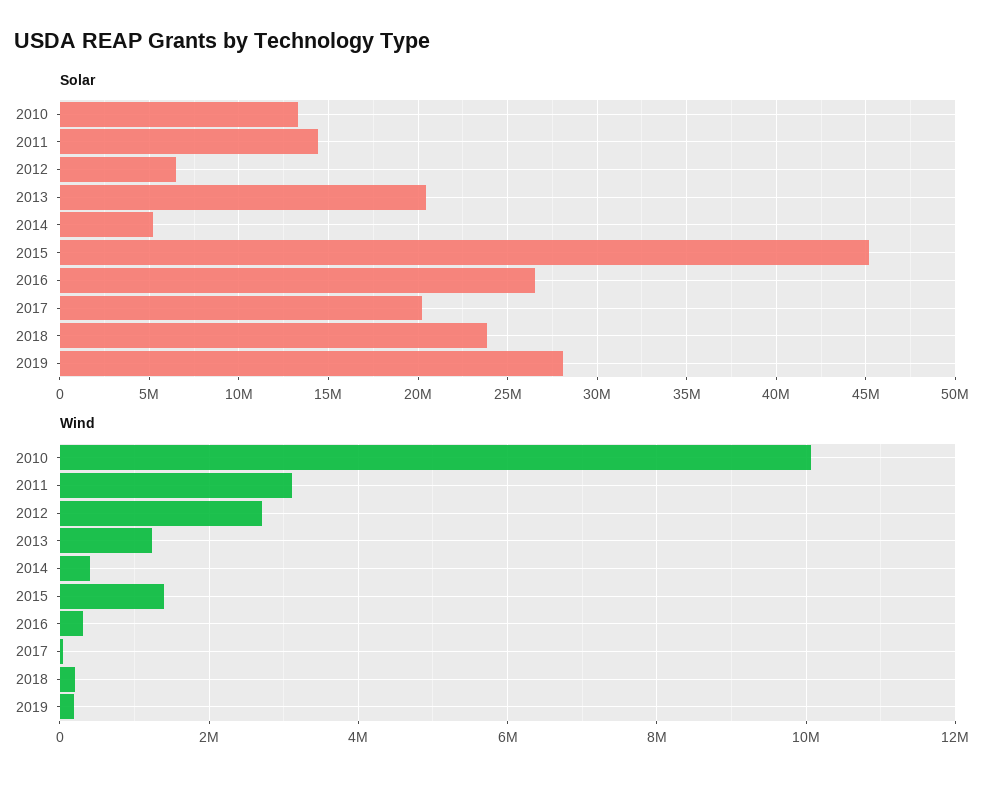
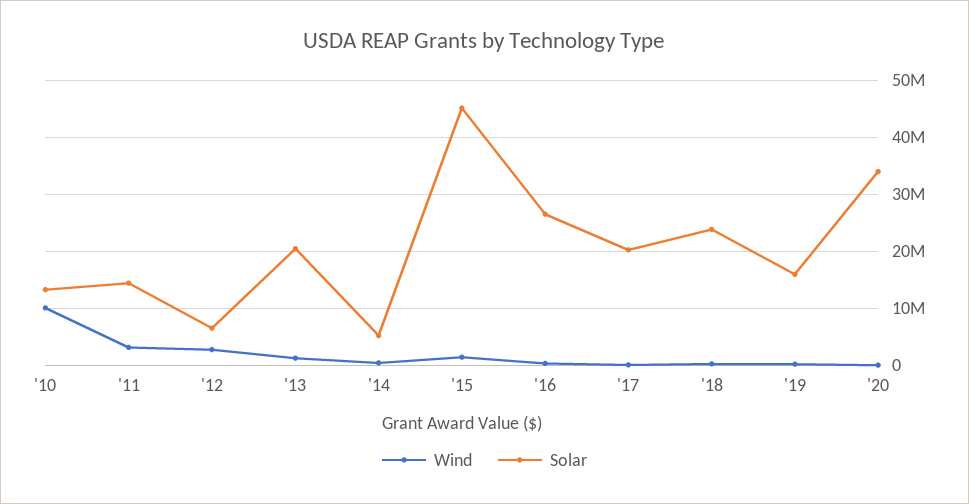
Solar, 2019: 28000000 -> 16000000
Wind, '20: none -> 0
Solar, '20: none -> 34000000

